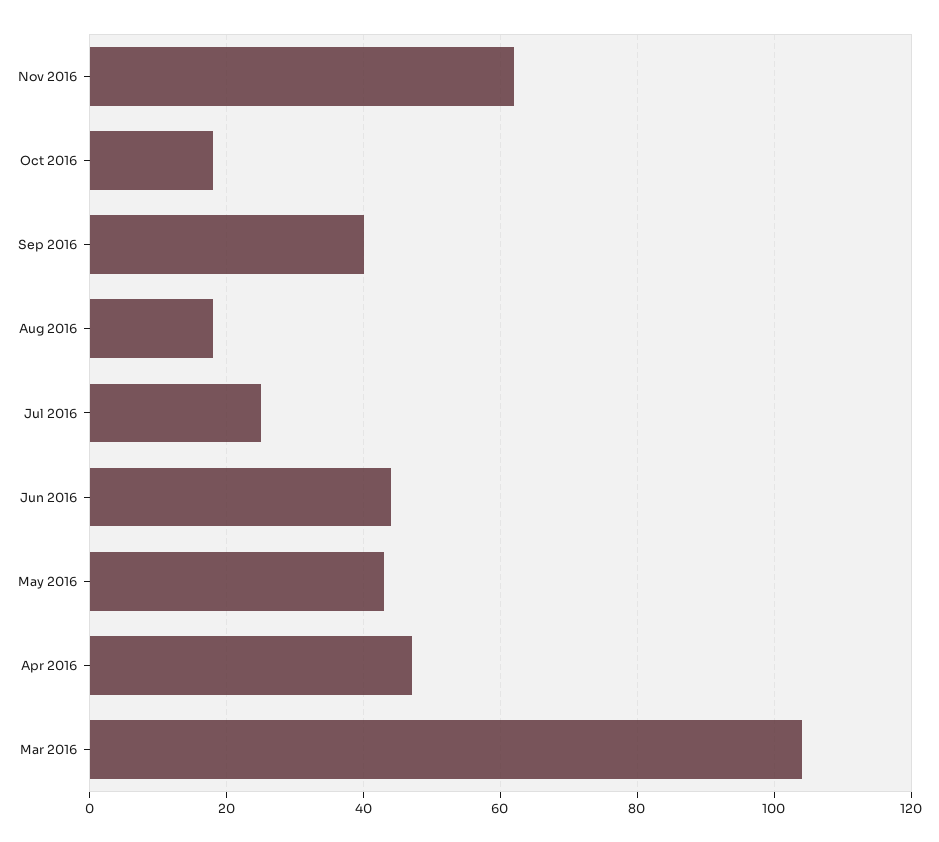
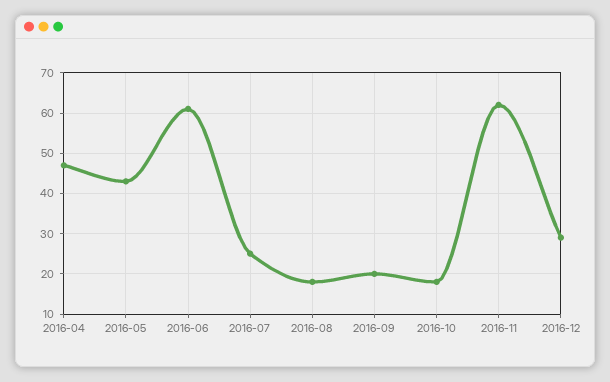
Sep 2016: 40 -> 20
Jun 2016: 45 -> 60
Mar 2016: 105 -> none
2016-12: none -> 30

